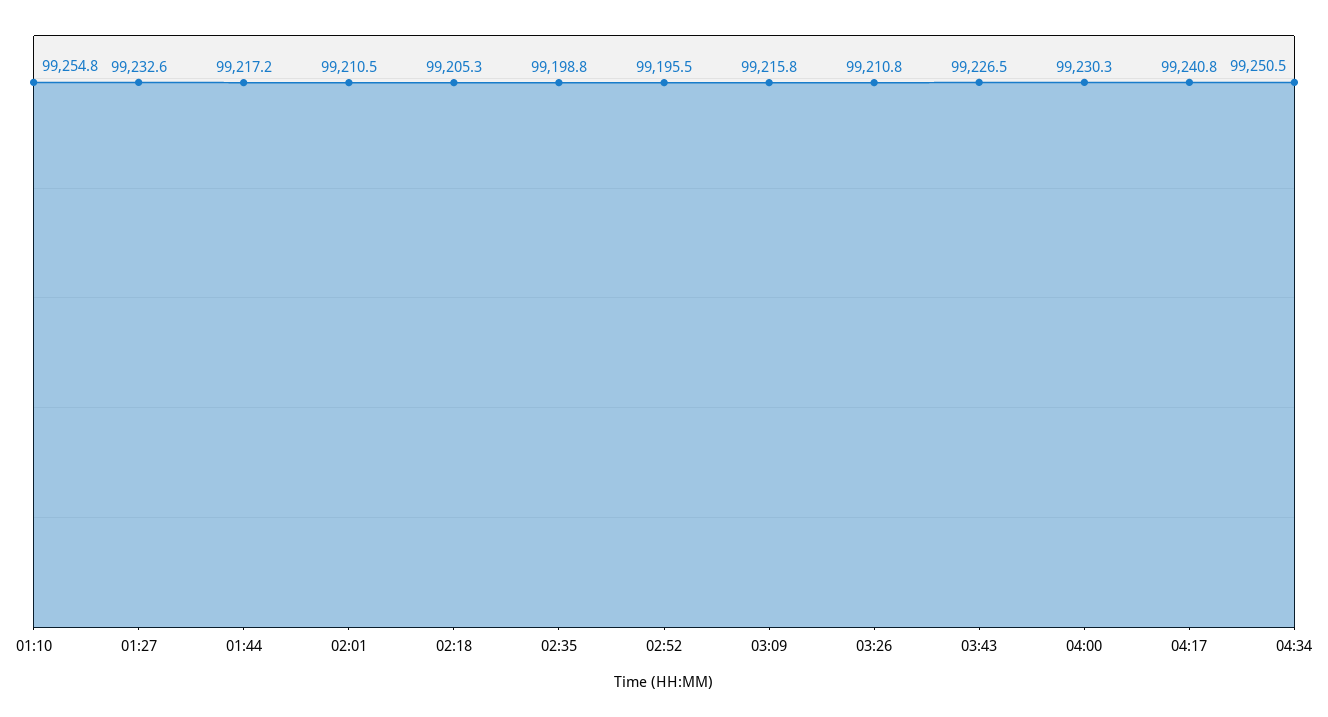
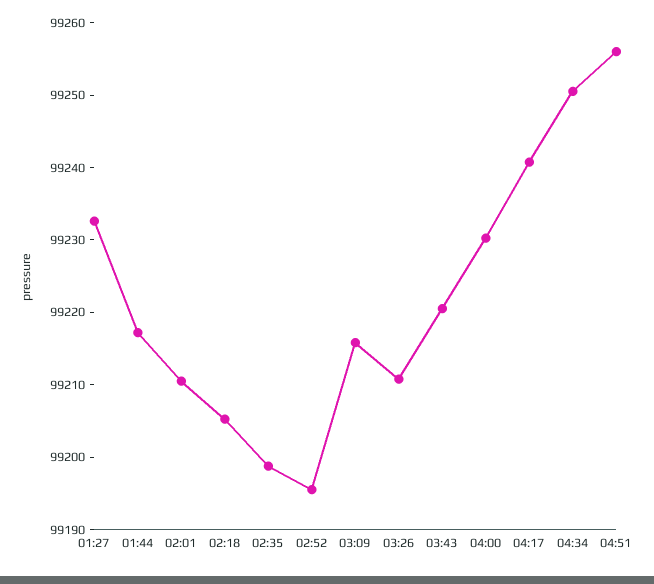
01:10: 99254.8 -> none
03:43: 99226.5 -> 99220
04:51: none -> 99256

